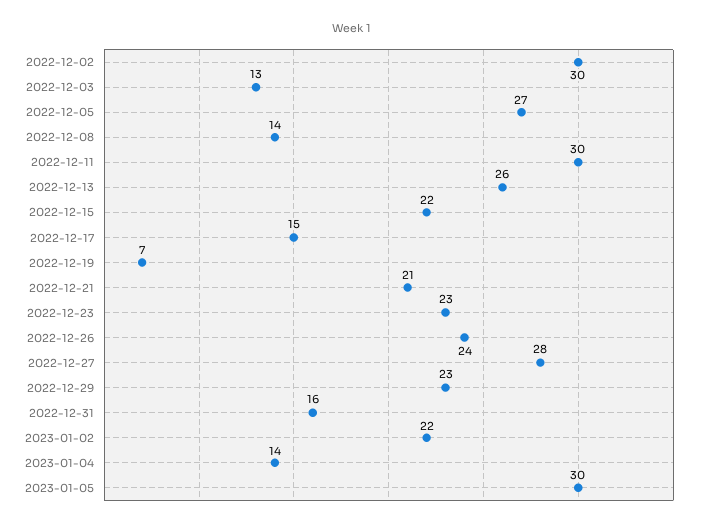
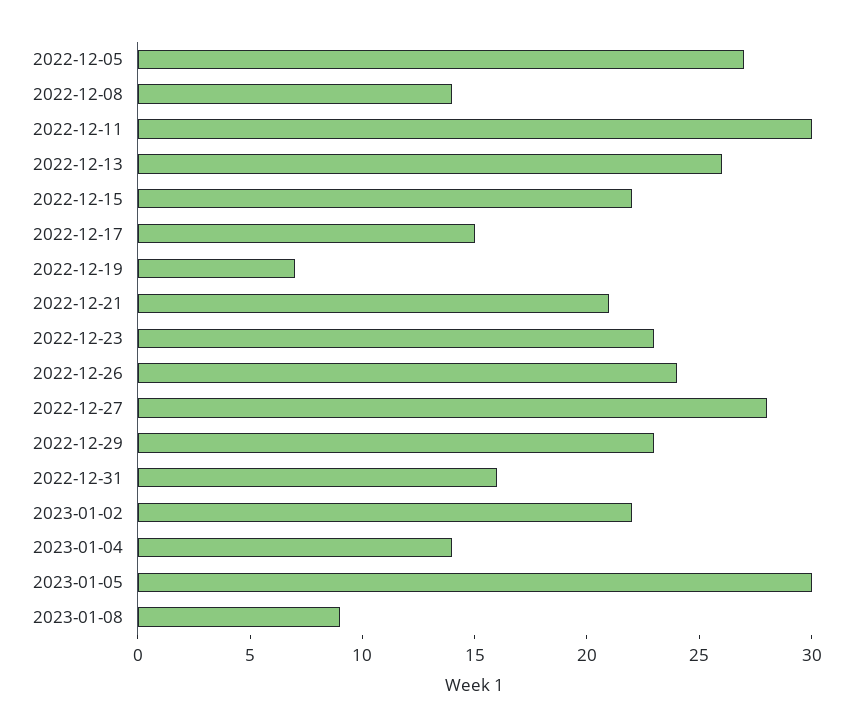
2022-12-02: 30 -> none
2022-12-03: 13 -> none
2023-01-08: none -> 9

